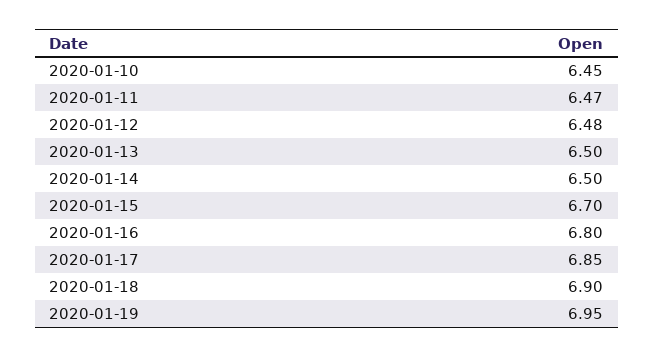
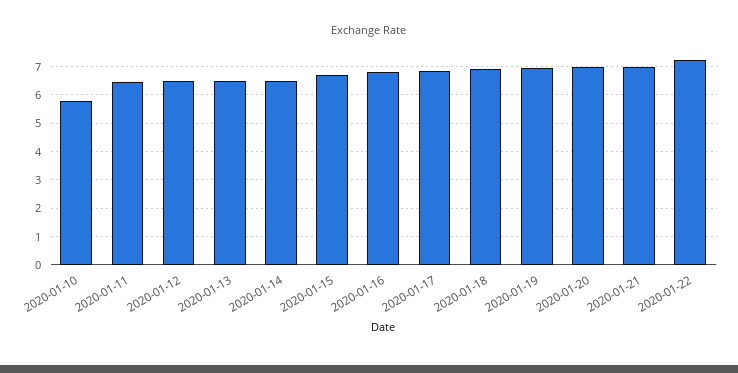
2020-01-10: 6.45 -> 5.75
2020-01-20: none -> 7
2020-01-21: none -> 7
2020-01-22: none -> 7.25

